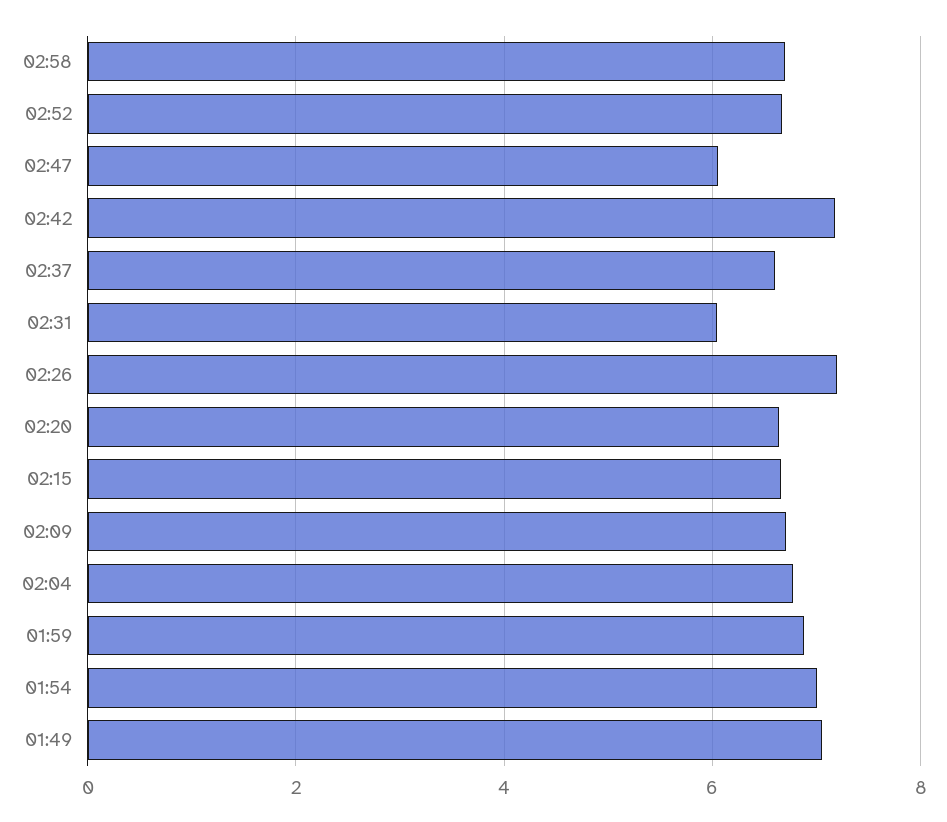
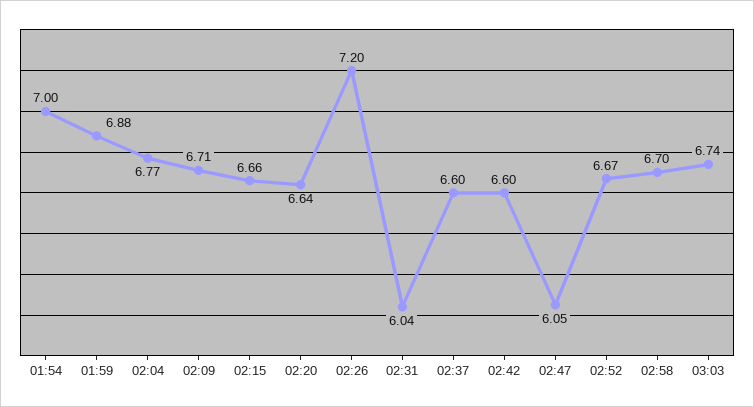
02:42: 7.2 -> 6.6
01:49: 7 -> none
03:03: none -> 6.74

